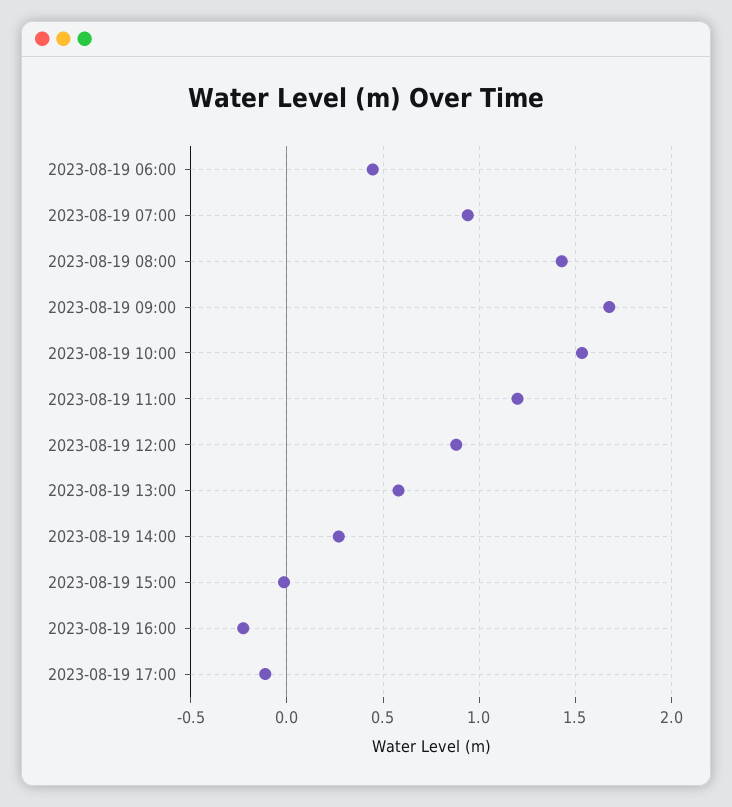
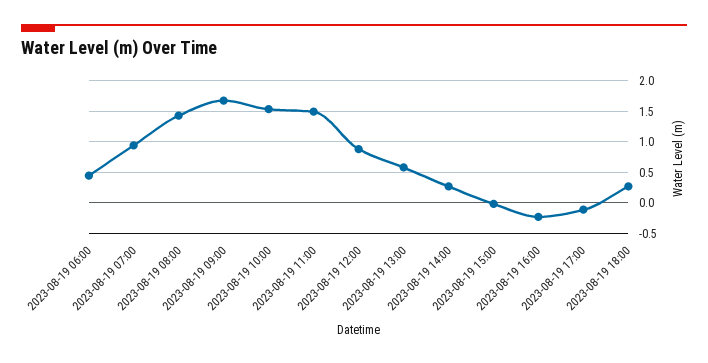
2023-08-19 11:00: 1.2 -> 1.5
2023-08-19 18:00: none -> 0.3

